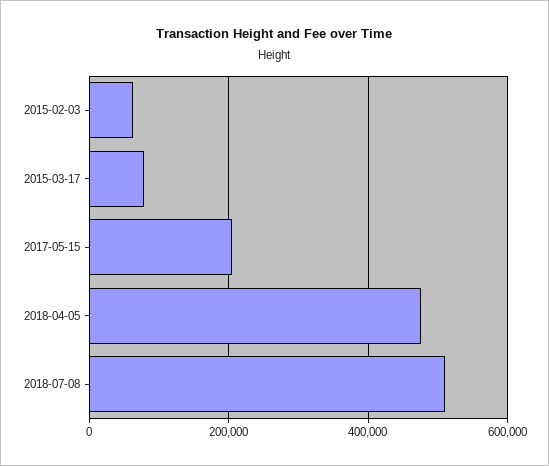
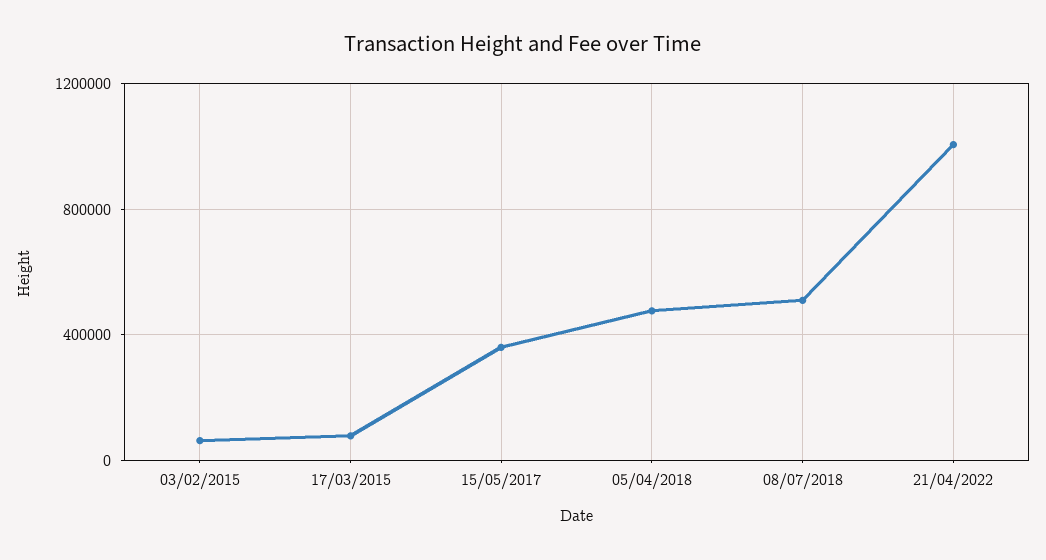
2017-05-15: 200000 -> 350000
21/04/2022: none -> 1000000

